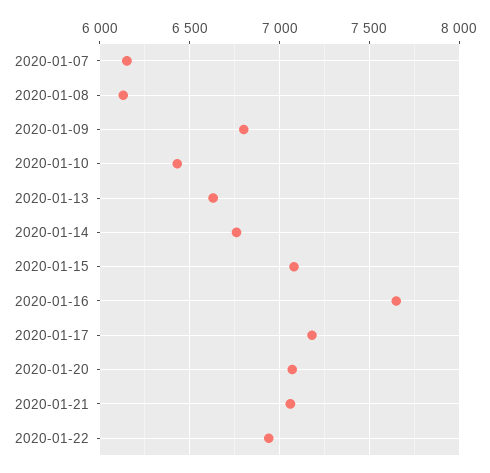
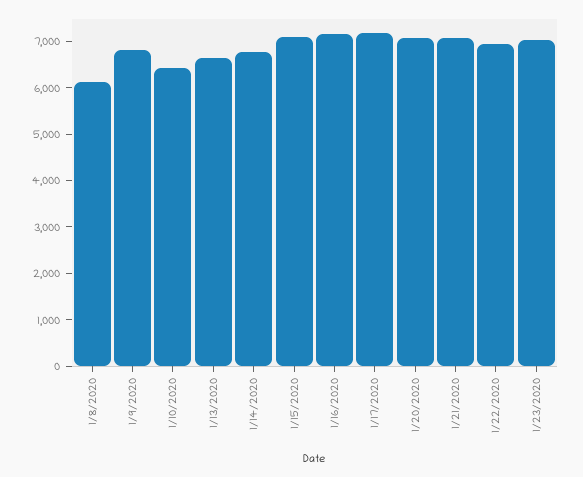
2020-01-07: 6150 -> none
2020-01-16: 7650 -> 7200
1/23/2020: none -> 7000

